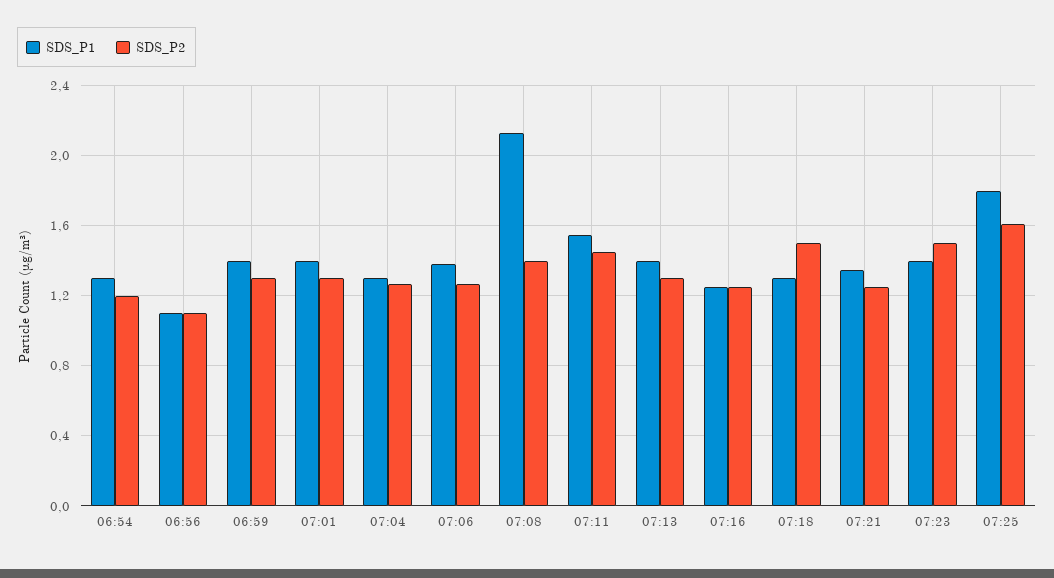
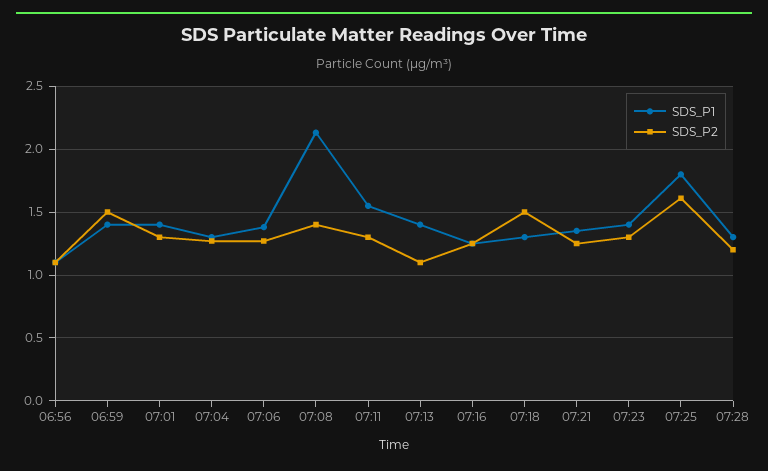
SDS_P1, 06:54: 1.3 -> none
SDS_P2, 06:54: 1.2 -> none
SDS_P2, 06:59: 1.3 -> 1.5
SDS_P2, 07:11: 1.45 -> 1.3
SDS_P2, 07:13: 1.3 -> 1.1
SDS_P2, 07:23: 1.5 -> 1.3
SDS_P1, 07:28: none -> 1.3
SDS_P2, 07:28: none -> 1.2

